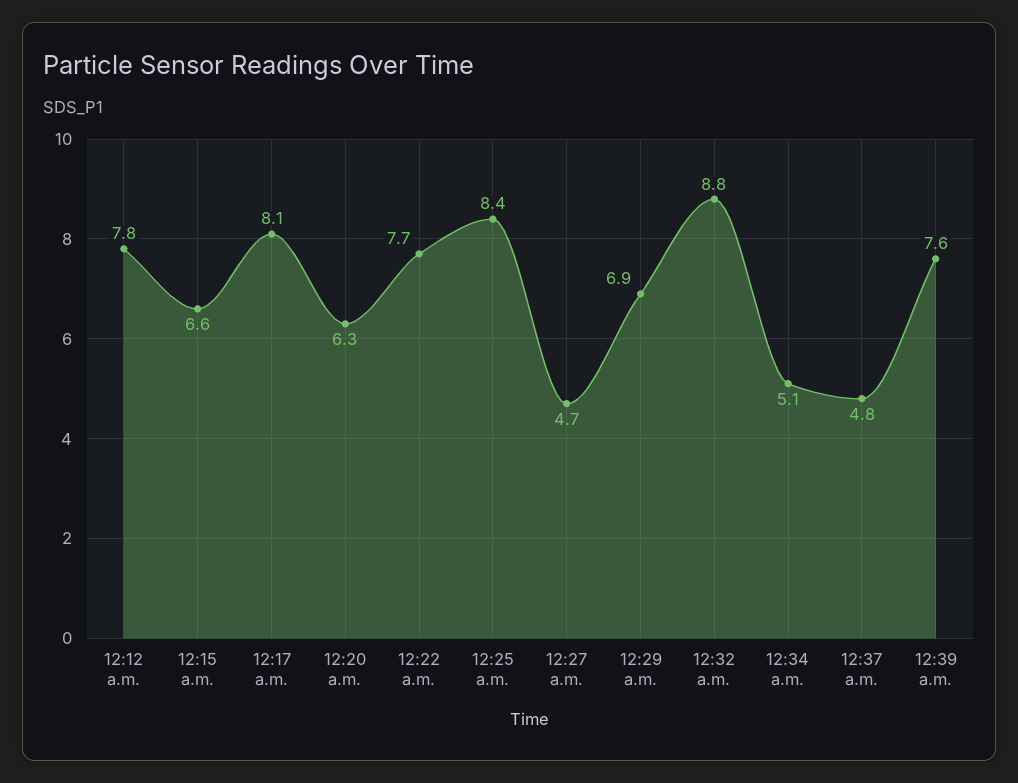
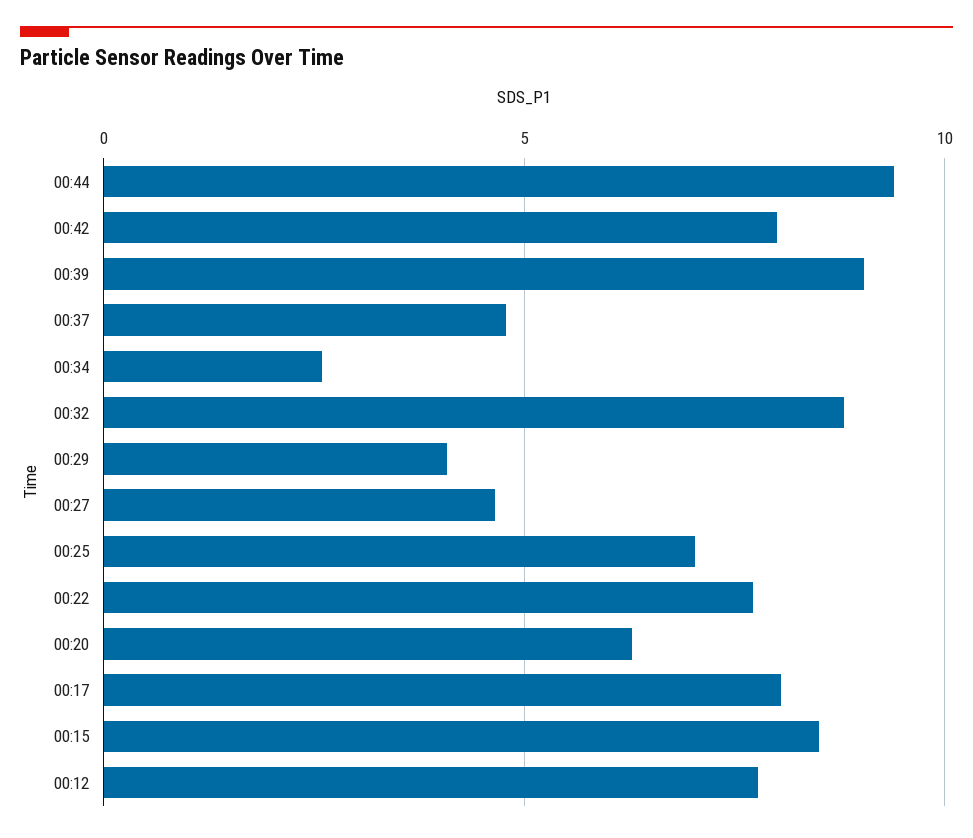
12:15 a.m.: 6.6 -> 8.5
12:25 a.m.: 8.4 -> 7
12:29 a.m.: 6.9 -> 4
12:34 a.m.: 5.1 -> 2.5
12:39 a.m.: 7.6 -> 9
00:44: none -> 9.5
00:42: none -> 8

